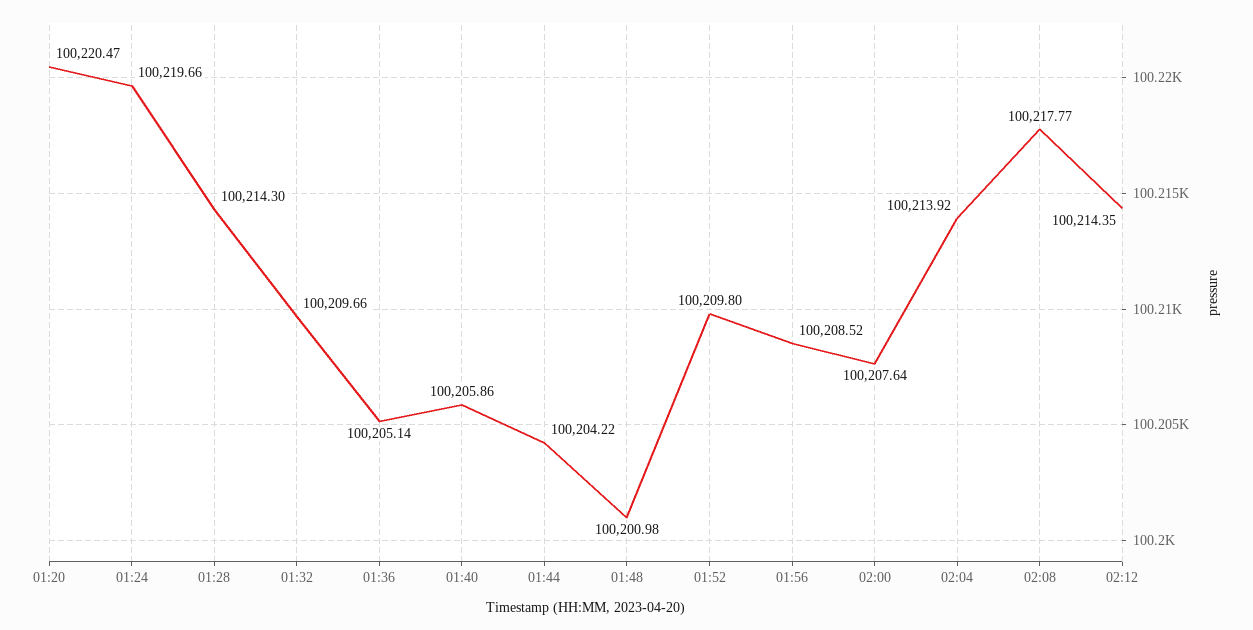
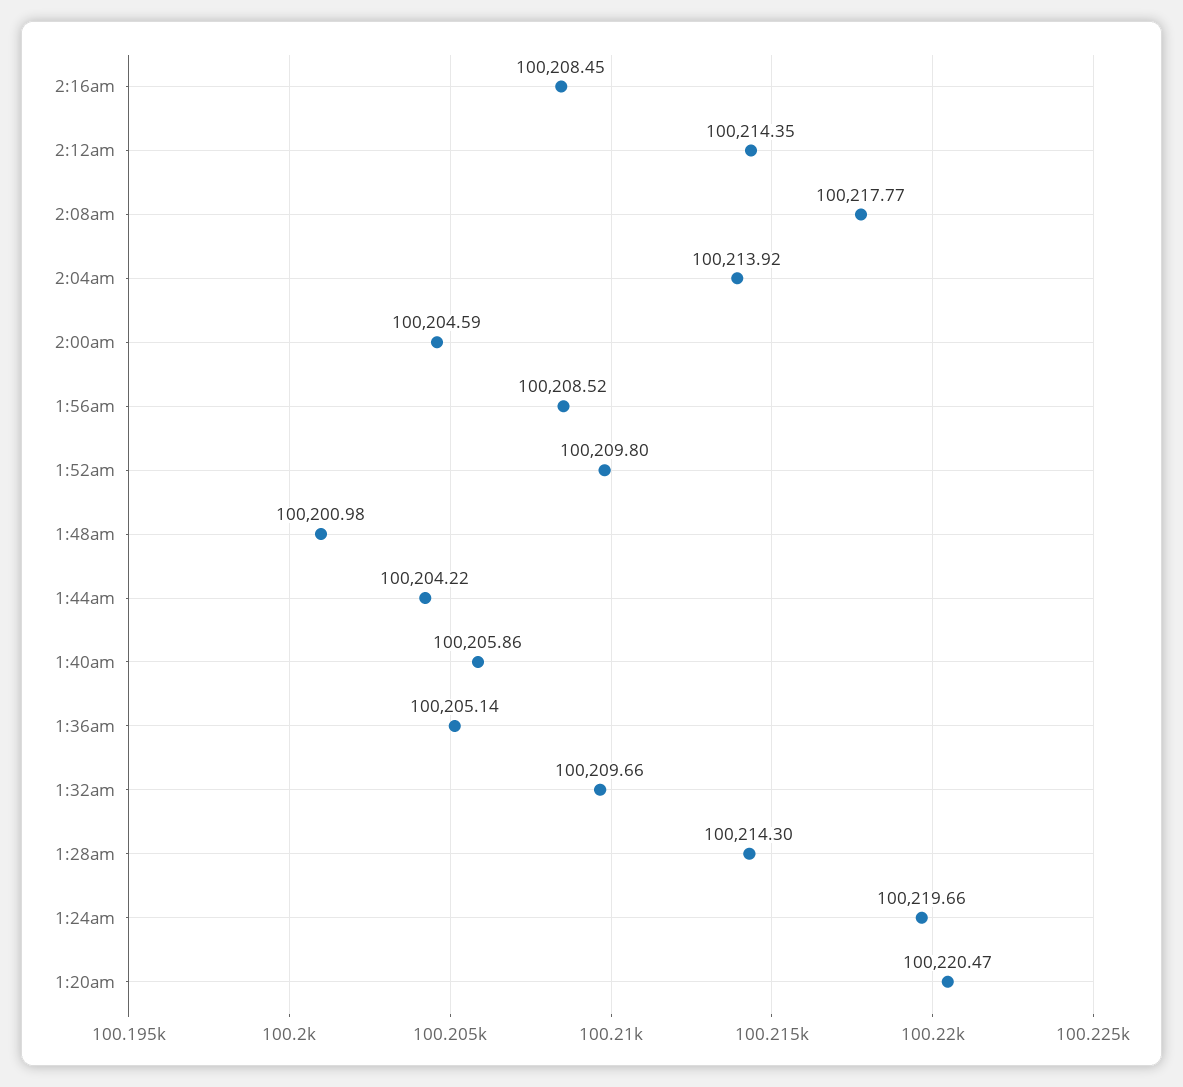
02:00: 100207.64 -> 100204.59
2:16am: none -> 100208.45

